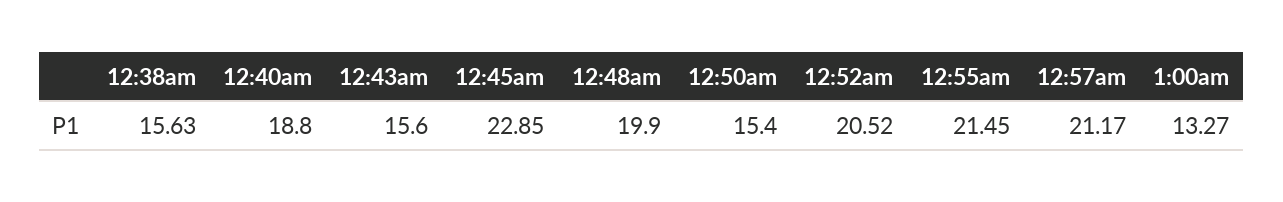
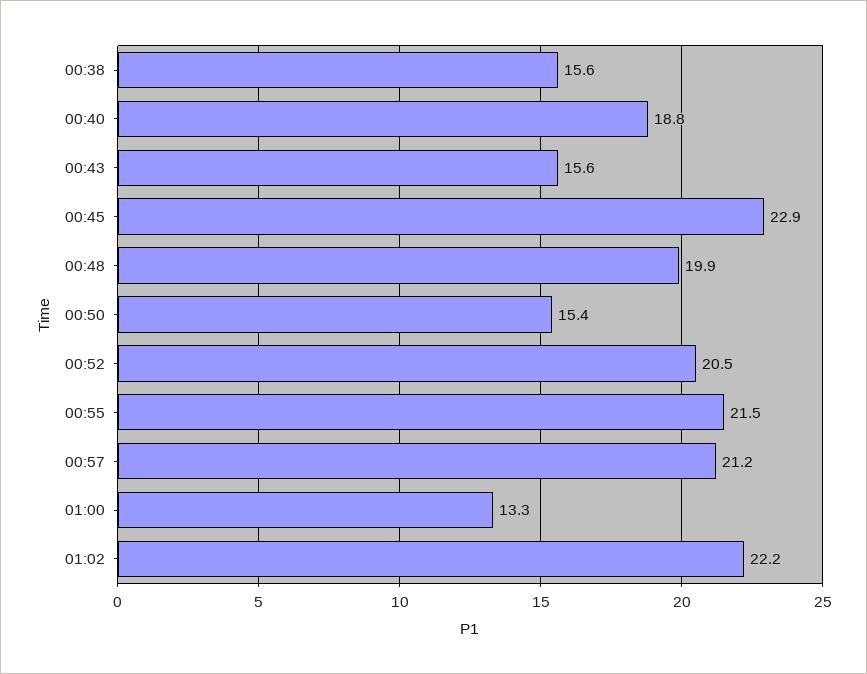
01:02: none -> 22.2

